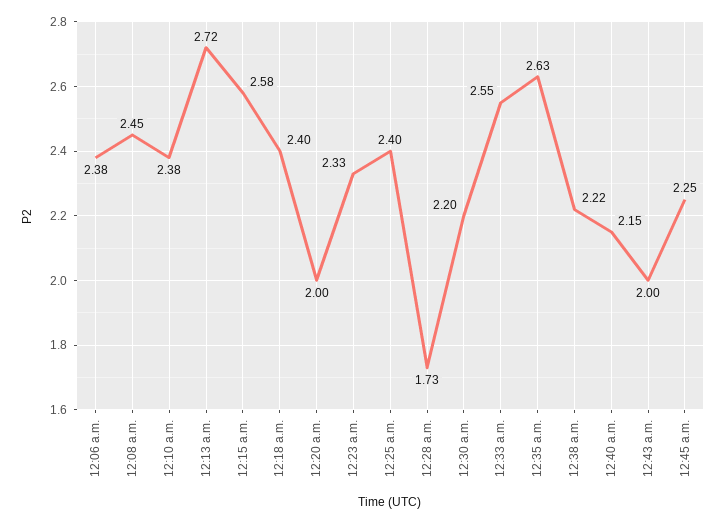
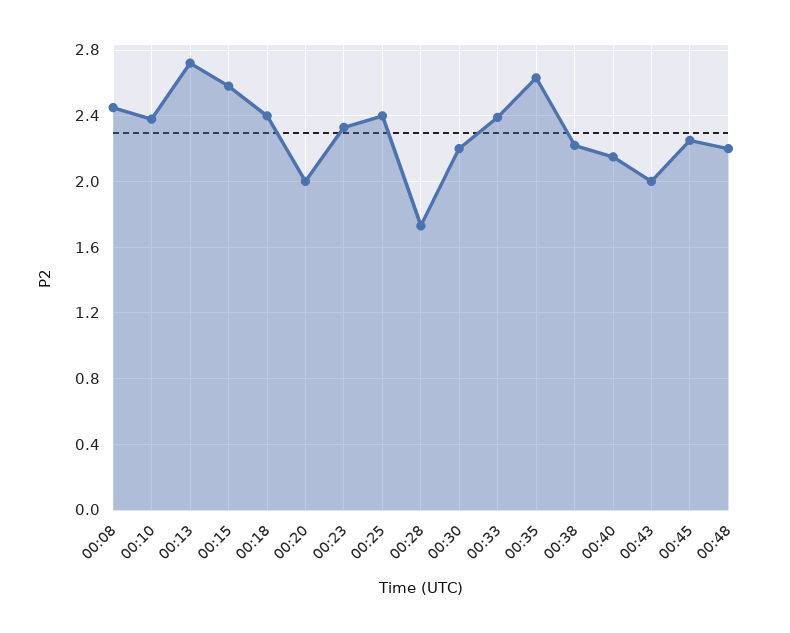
12:06 a.m.: 2.38 -> none
12:33 a.m.: 2.55 -> 2.4
00:48: none -> 2.2

